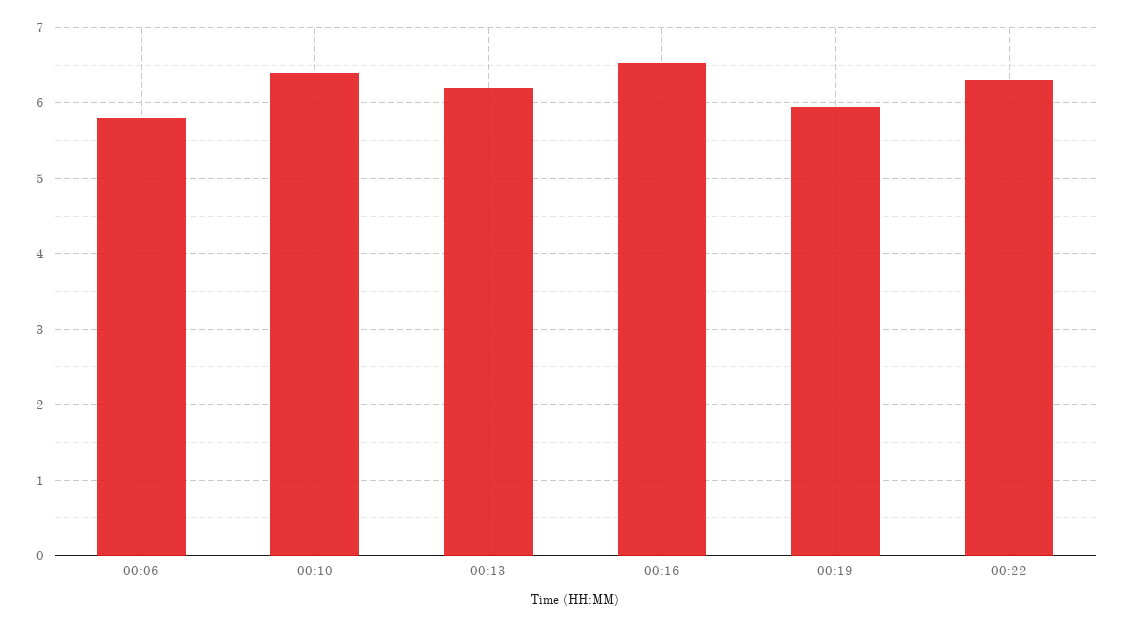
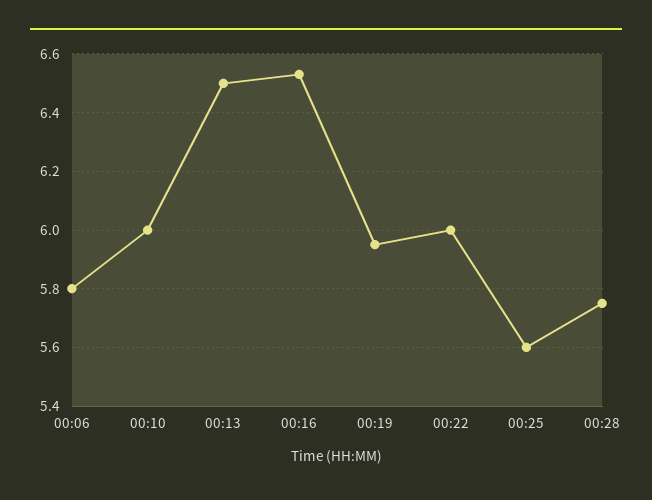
00:10: 6.4 -> 6
00:13: 6.2 -> 6.5
00:22: 6.3 -> 6
00:25: none -> 5.6
00:28: none -> 5.75

